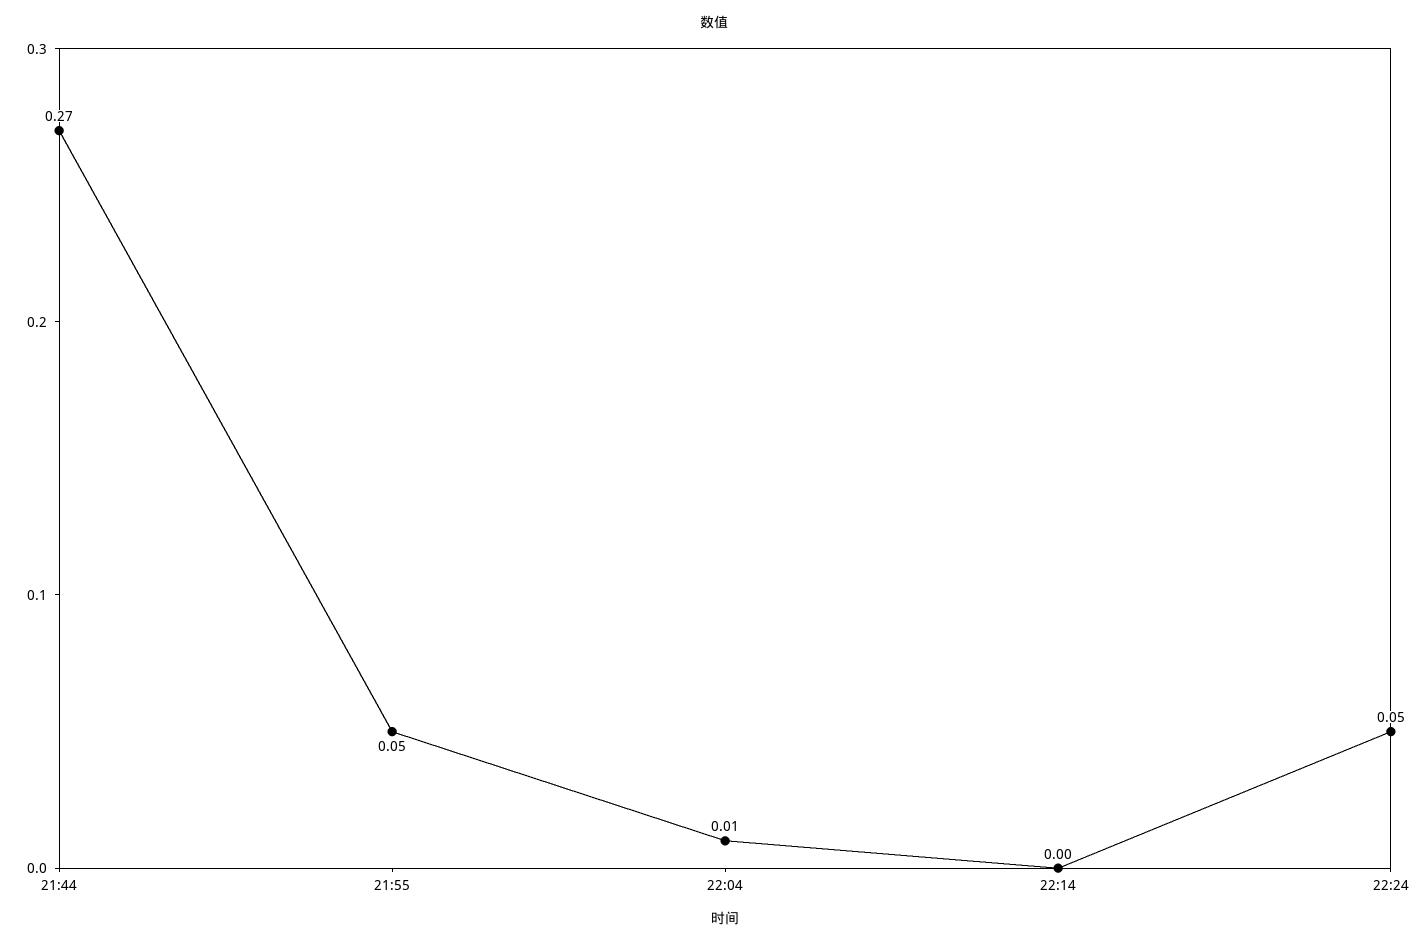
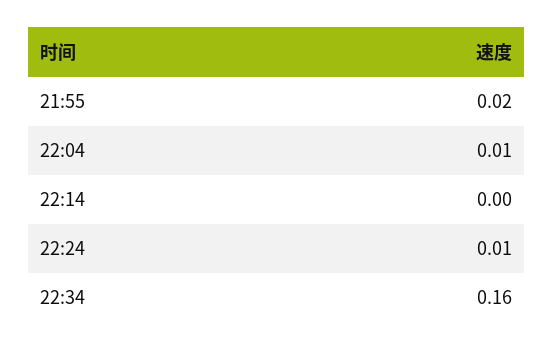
21:44: 0.27 -> none
21:55: 0.05 -> 0.02
22:24: 0.05 -> 0.01
22:34: none -> 0.16

